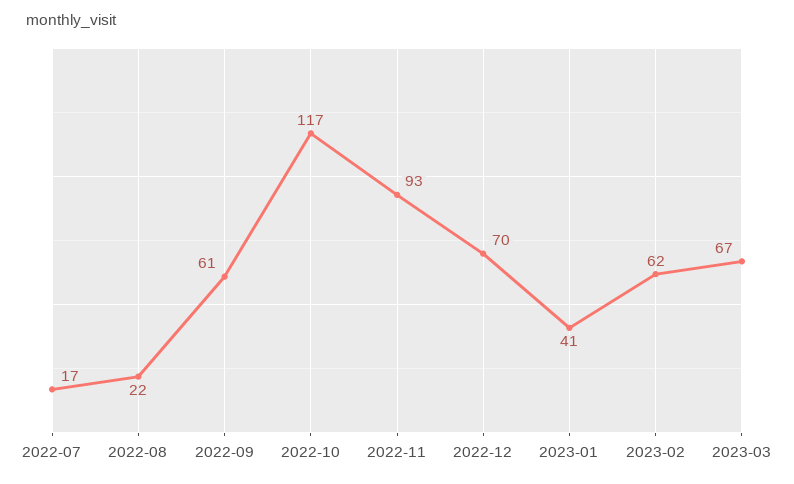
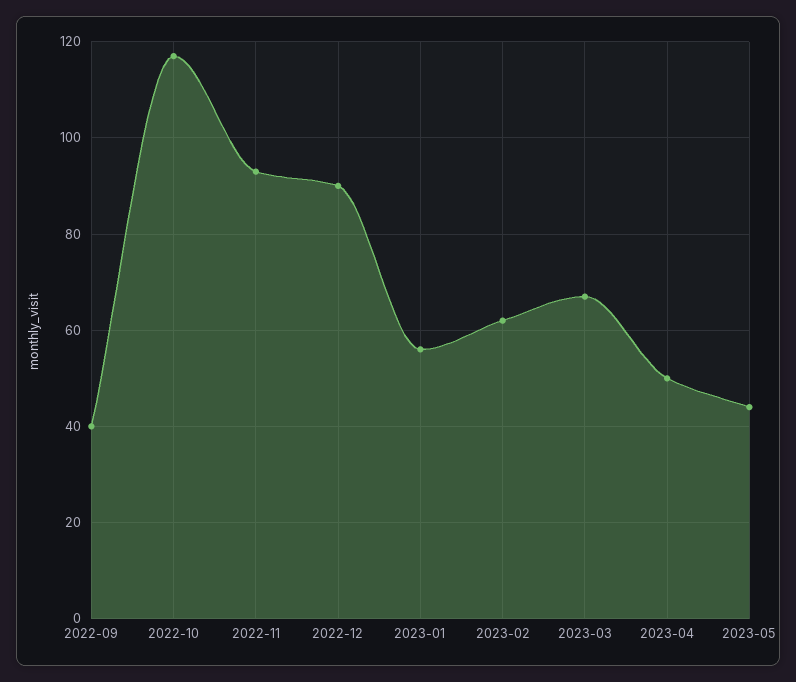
2022-07: 17 -> none
2022-08: 22 -> none
2022-09: 61 -> 40
2022-12: 70 -> 90
2023-01: 41 -> 55
2023-04: none -> 50
2023-05: none -> 45

